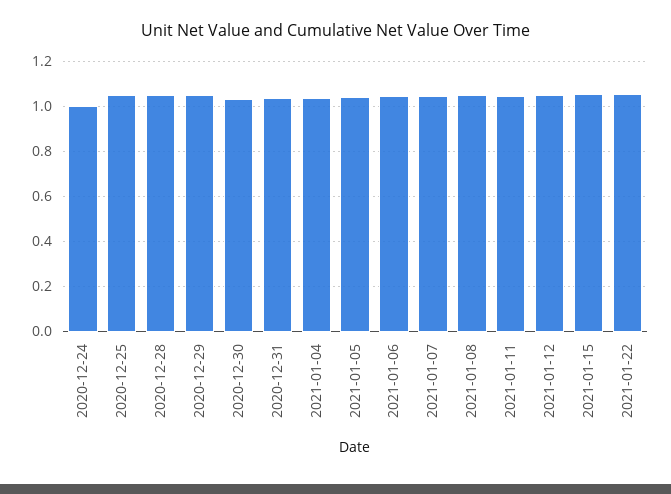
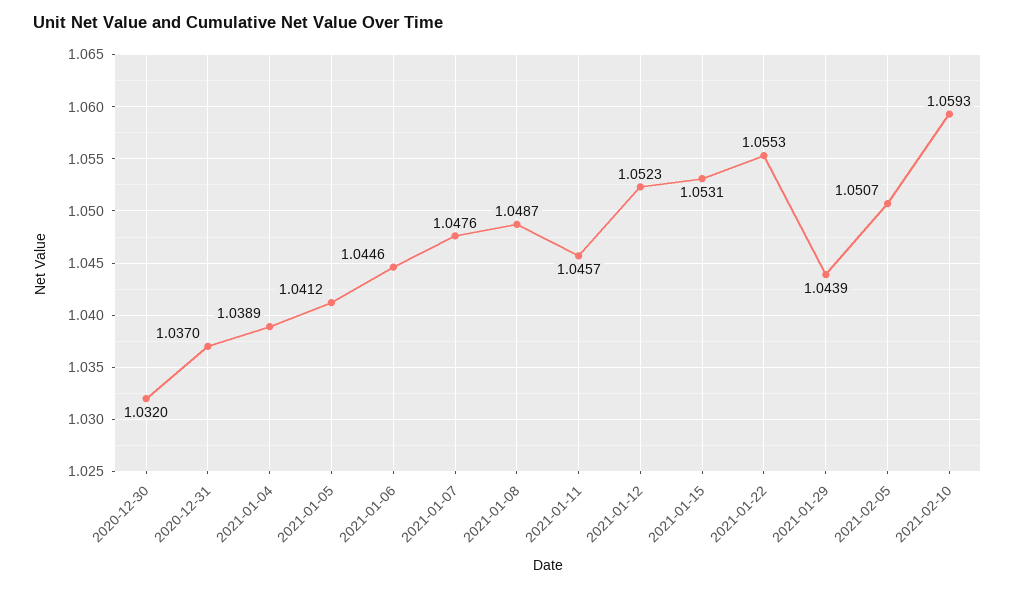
2020-12-24: 1 -> none
2020-12-25: 1.05 -> none
2020-12-28: 1.05 -> none
2020-12-29: 1.05 -> none
2021-01-29: none -> 1.0439
2021-02-05: none -> 1.0507
2021-02-10: none -> 1.0593

